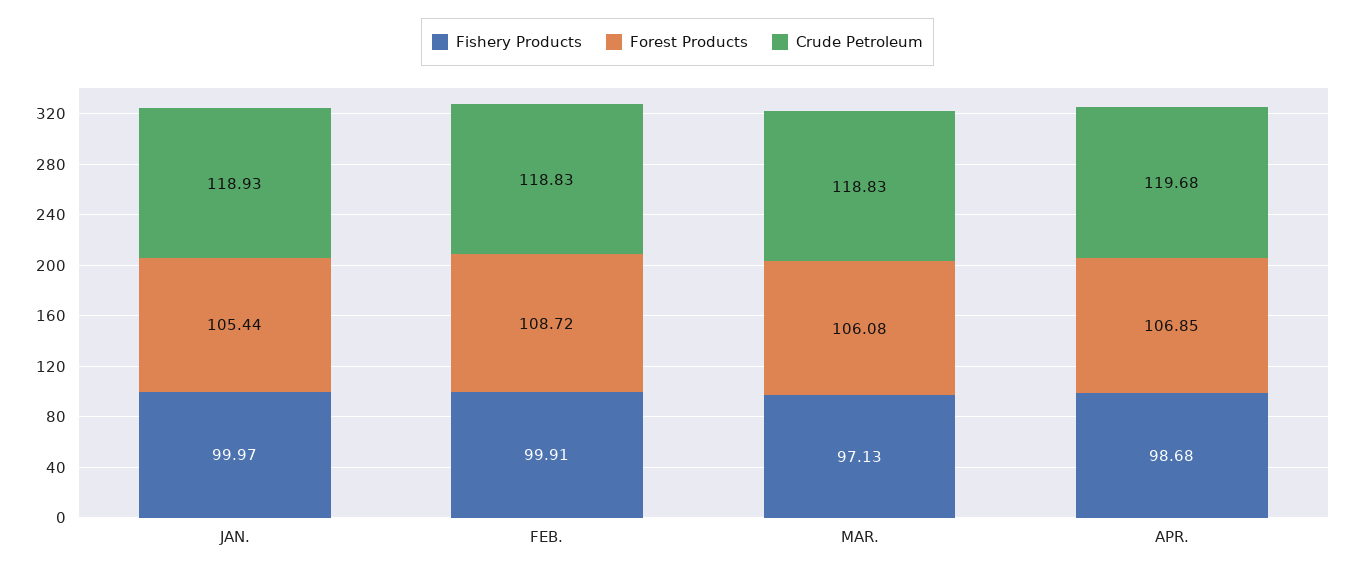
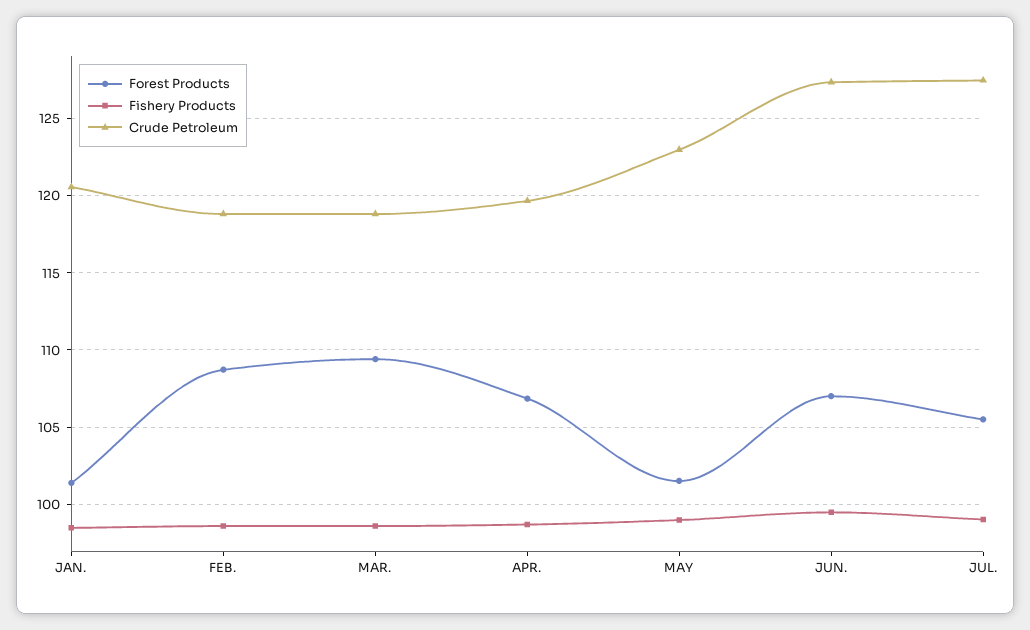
Fishery Products, JAN.: 99.97 -> 98.5
Forest Products, JAN.: 105.44 -> 101.5
Crude Petroleum, JAN.: 118.93 -> 120.5
Fishery Products, FEB.: 99.91 -> 98.5
Fishery Products, MAR.: 97.13 -> 98.5
Forest Products, MAR.: 106.08 -> 109.5
Forest Products, MAY: none -> 101.5
Fishery Products, MAY: none -> 99
Crude Petroleum, MAY: none -> 123
Forest Products, JUN.: none -> 107
Fishery Products, JUN.: none -> 99.5
Crude Petroleum, JUN.: none -> 127.5
Forest Products, JUL.: none -> 105.5
Fishery Products, JUL.: none -> 99
Crude Petroleum, JUL.: none -> 127.5

